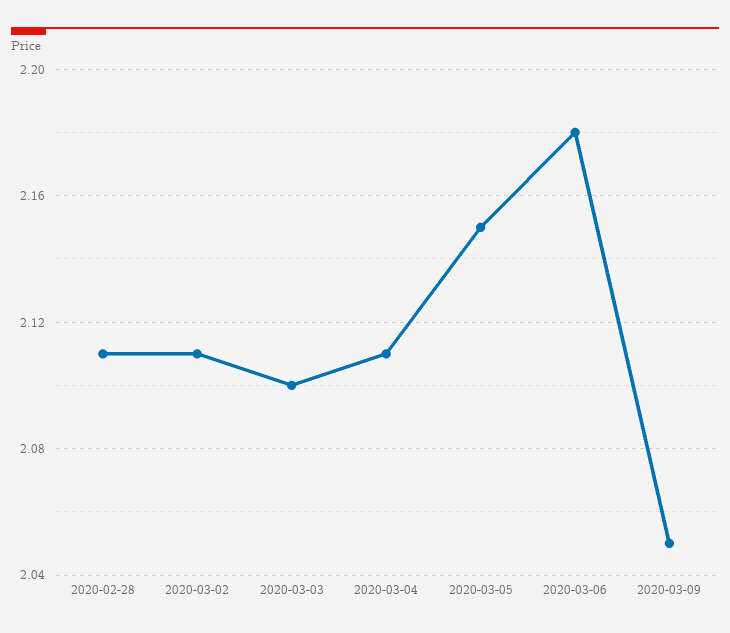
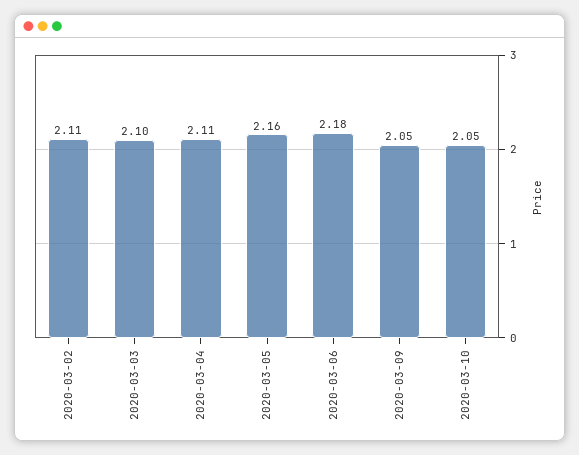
2020-02-28: 2.11 -> none
2020-03-05: 2.15 -> 2.16
2020-03-10: none -> 2.05

